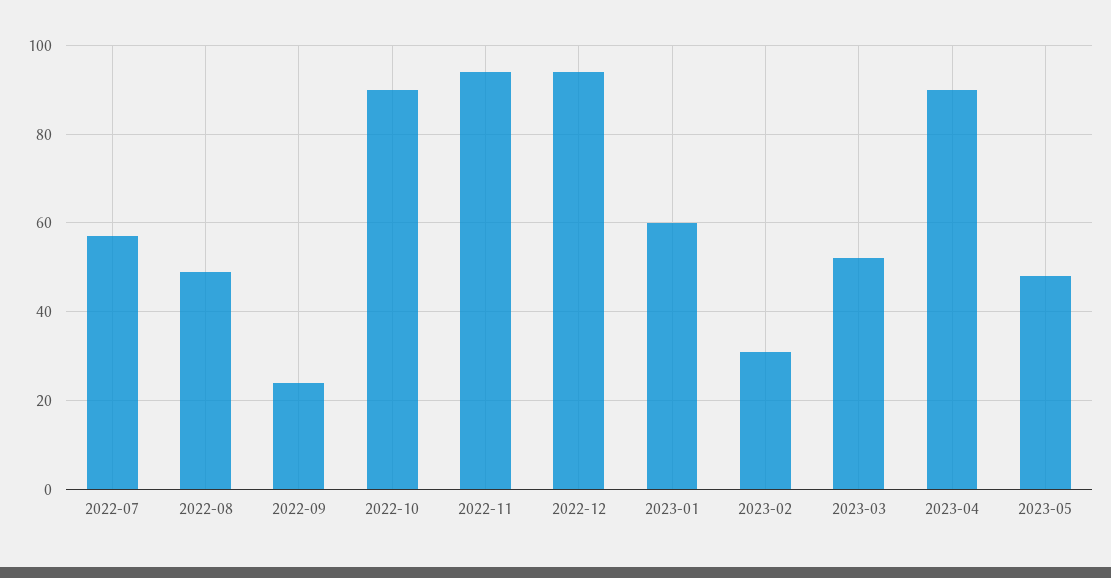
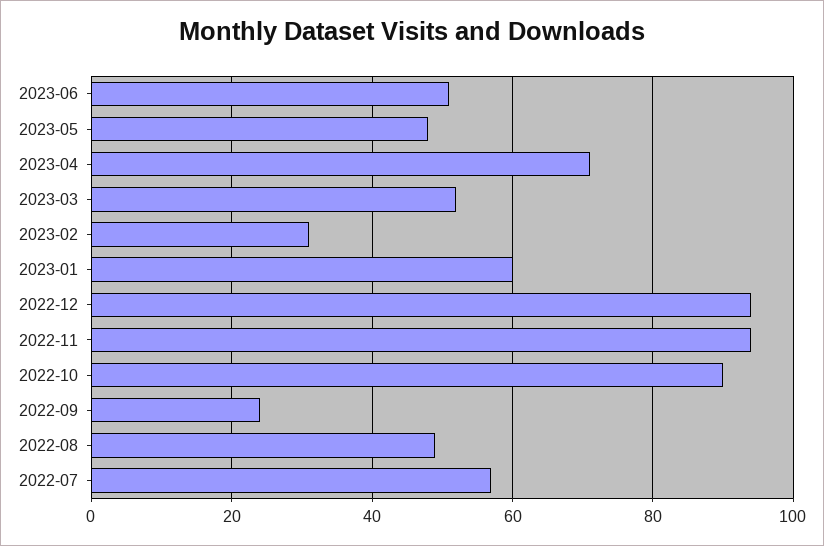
2023-04: 90 -> 70
2023-06: none -> 50

